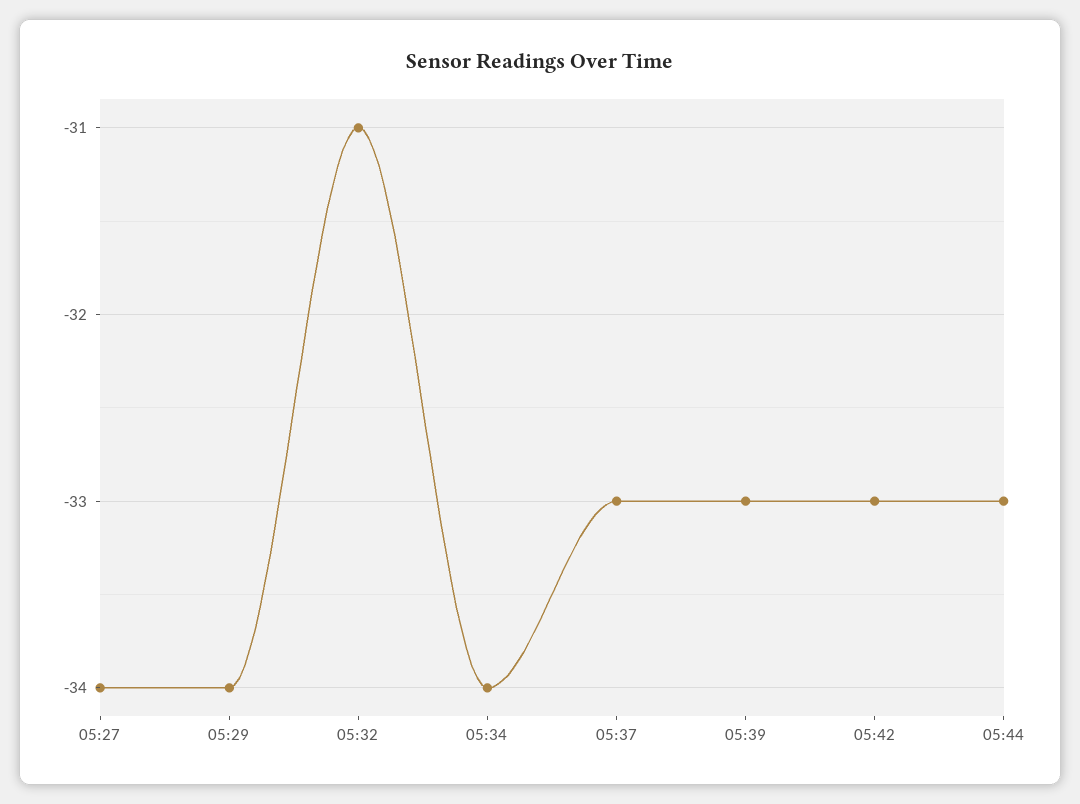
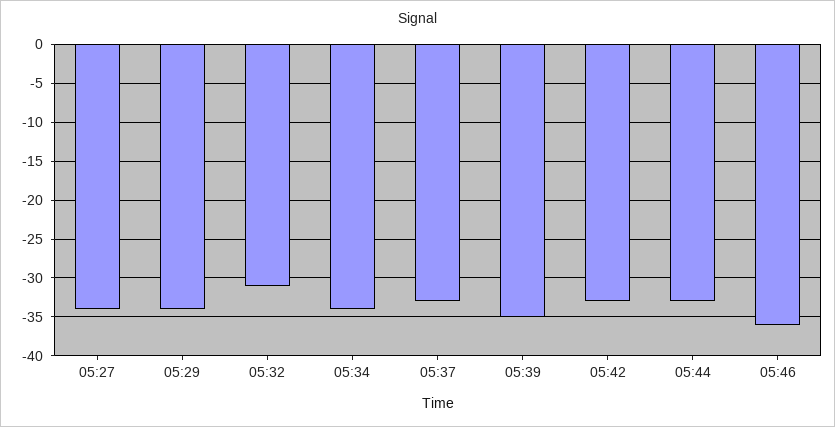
05:39: -33 -> -35
05:46: none -> -36

